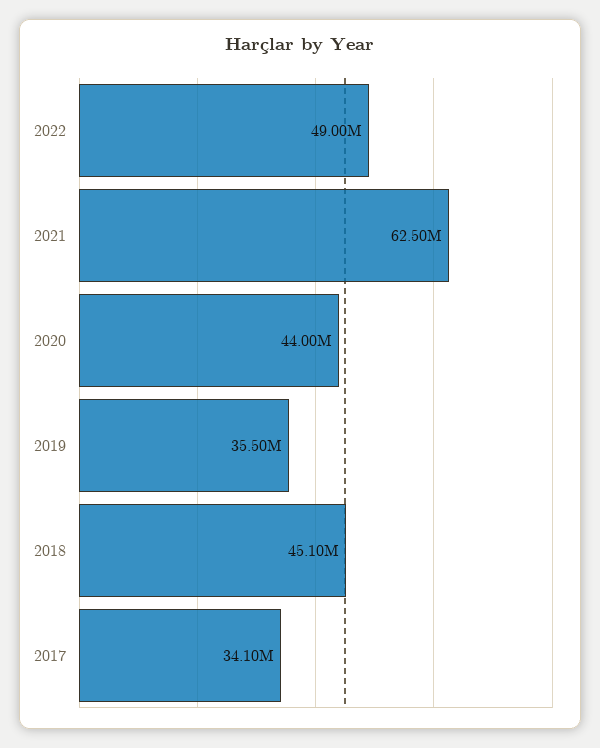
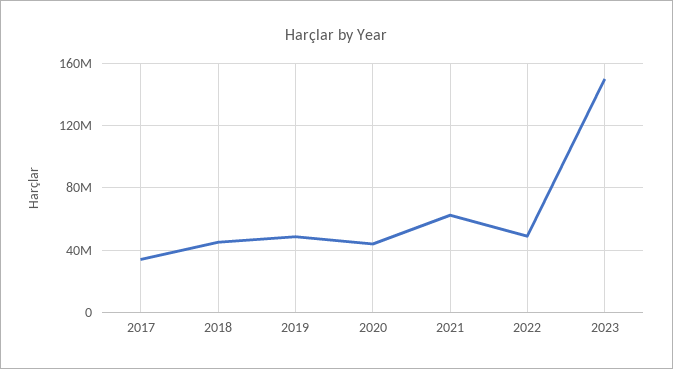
2019: 35500000 -> 50000000
2023: none -> 150000000

